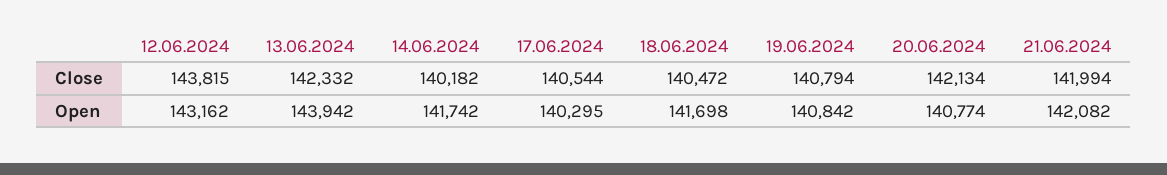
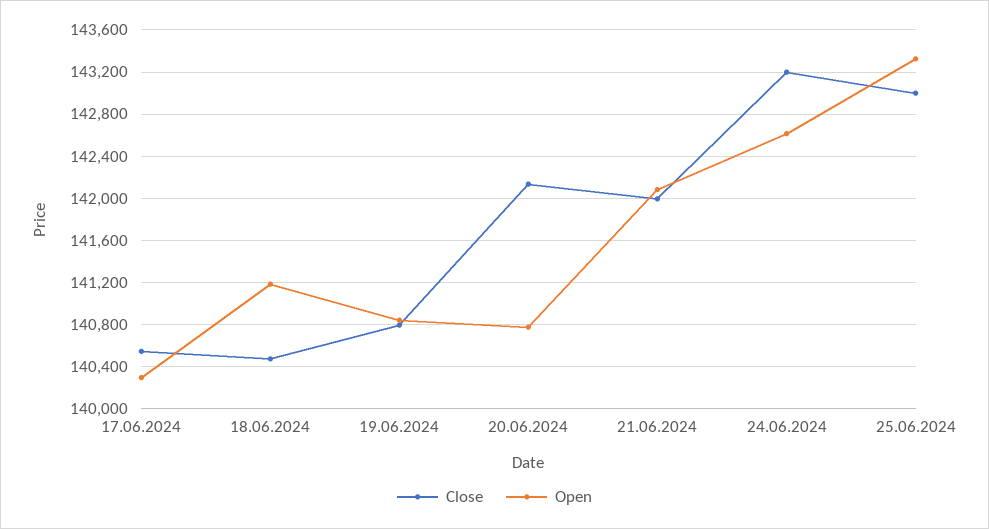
Close, 12.06.2024: 143815 -> none
Close, 13.06.2024: 142332 -> none
Close, 14.06.2024: 140182 -> none
Open, 12.06.2024: 143162 -> none
Open, 13.06.2024: 143942 -> none
Open, 14.06.2024: 141742 -> none
Open, 18.06.2024: 141698 -> 141200
Close, 24.06.2024: none -> 143200
Open, 24.06.2024: none -> 142600
Close, 25.06.2024: none -> 143000
Open, 25.06.2024: none -> 143300

